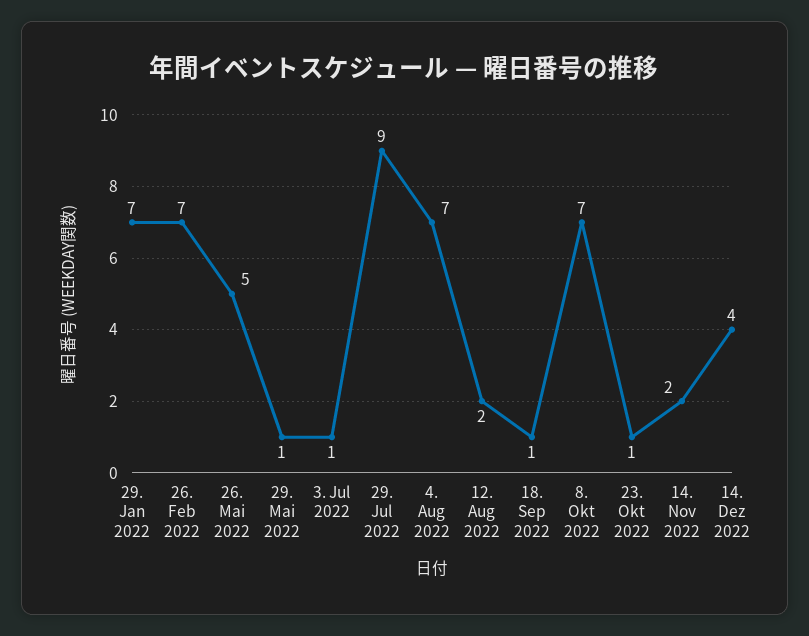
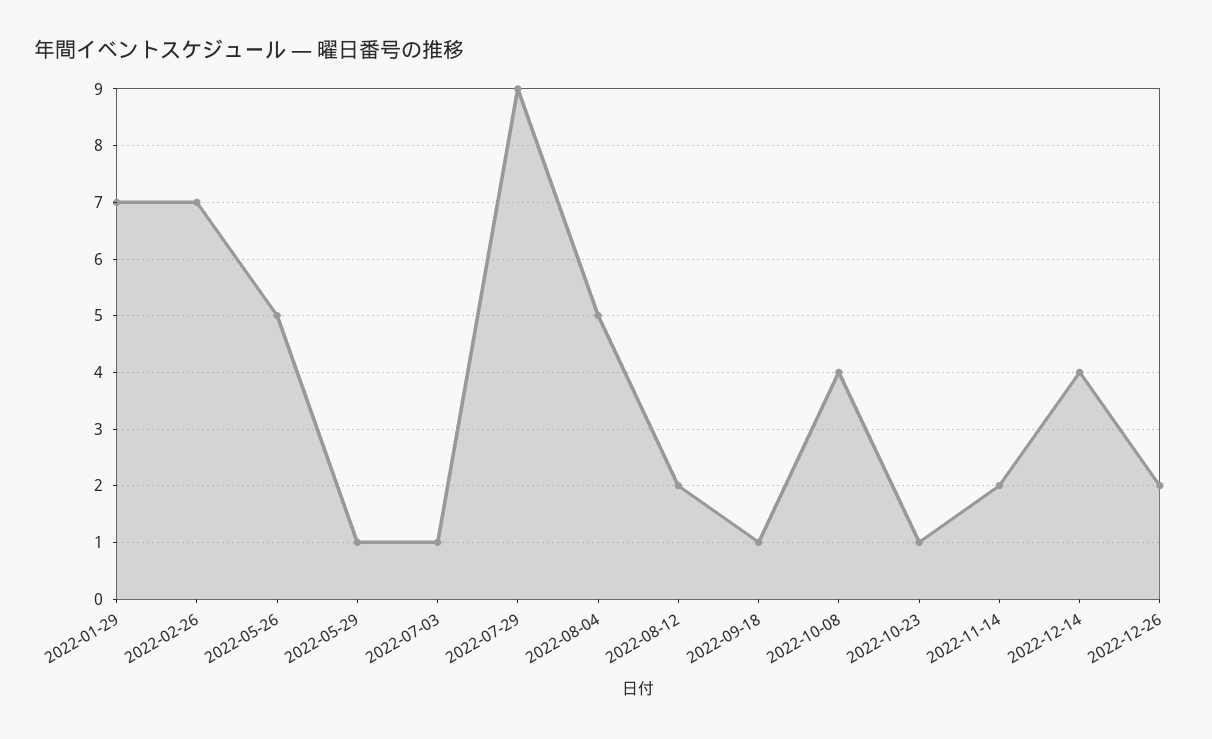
4. Aug 2022: 7 -> 5
8. Okt 2022: 7 -> 4
2022-12-26: none -> 2

